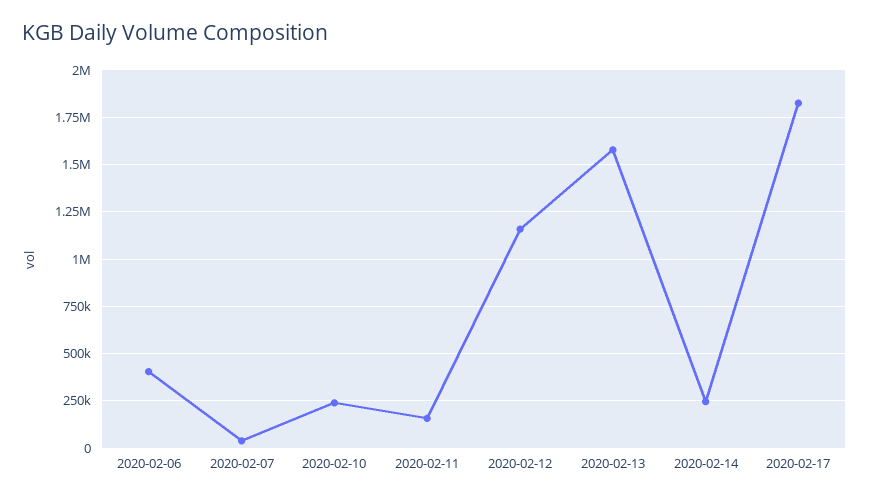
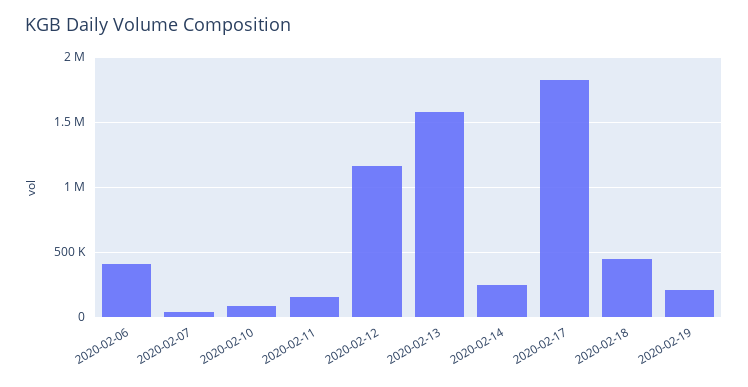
2020-02-10: 250000 -> 100000
2020-02-18: none -> 450000
2020-02-19: none -> 200000

